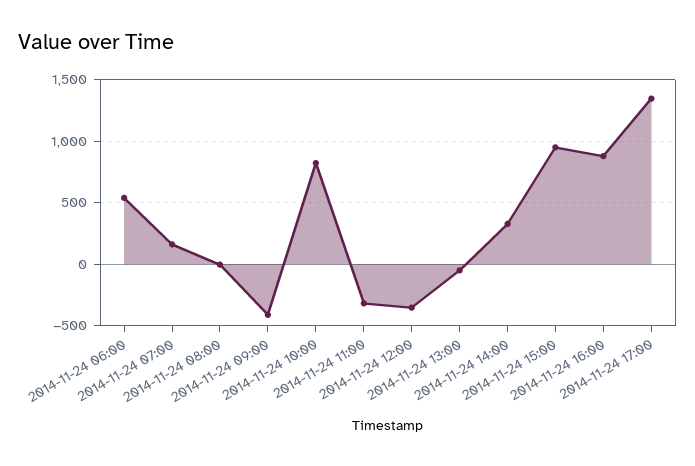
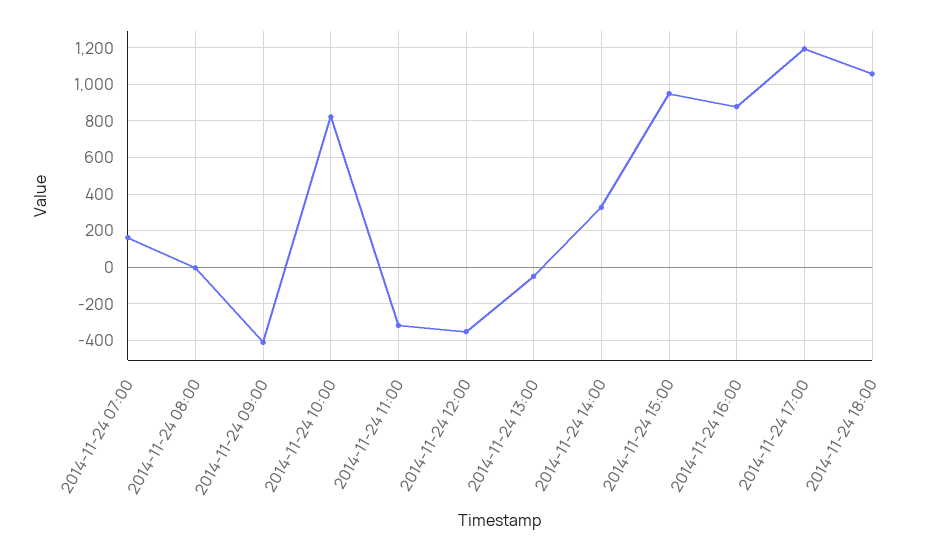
2014-11-24 06:00: 550 -> none
2014-11-24 17:00: 1350 -> 1200
2014-11-24 18:00: none -> 1050

